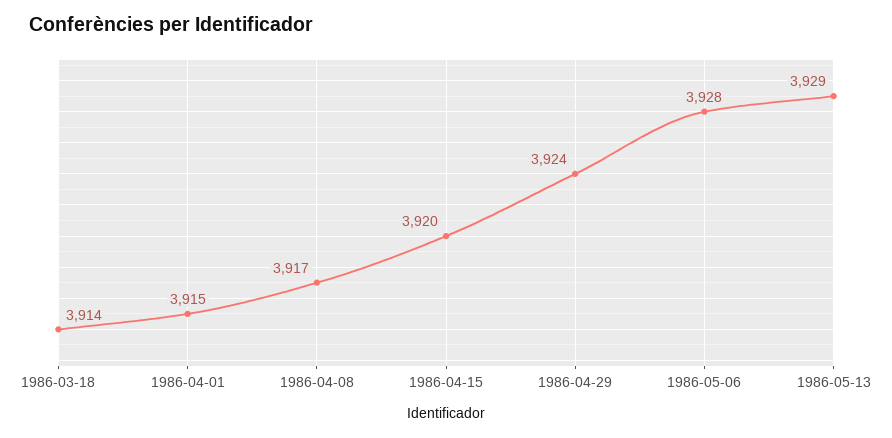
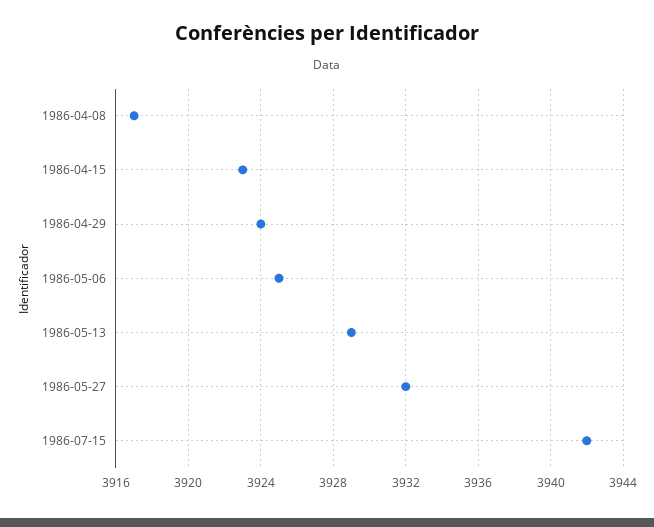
1986-03-18: 3914 -> none
1986-04-01: 3915 -> none
1986-04-15: 3920 -> 3923
1986-05-06: 3928 -> 3925
1986-05-27: none -> 3932
1986-07-15: none -> 3942

